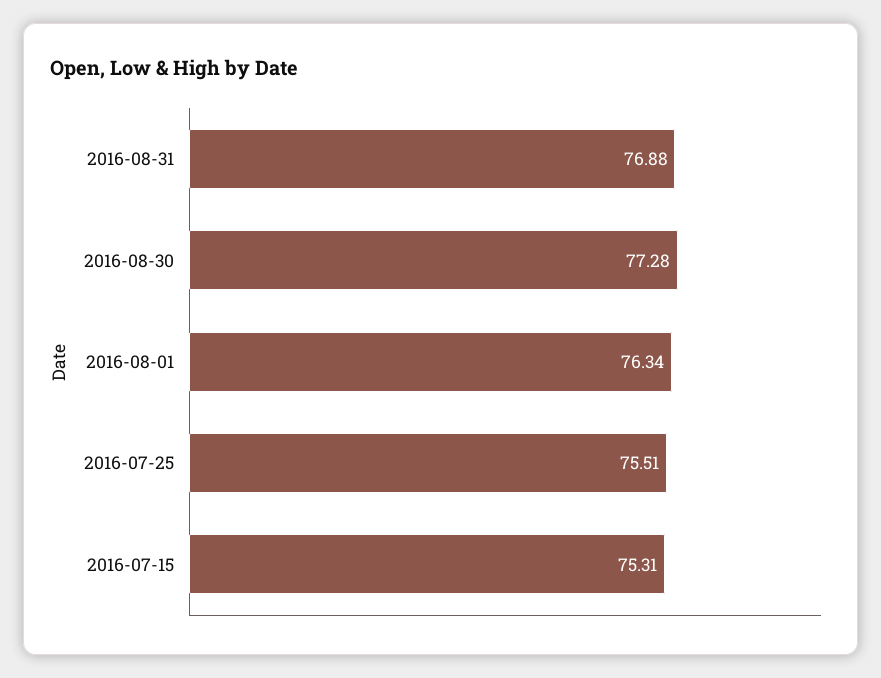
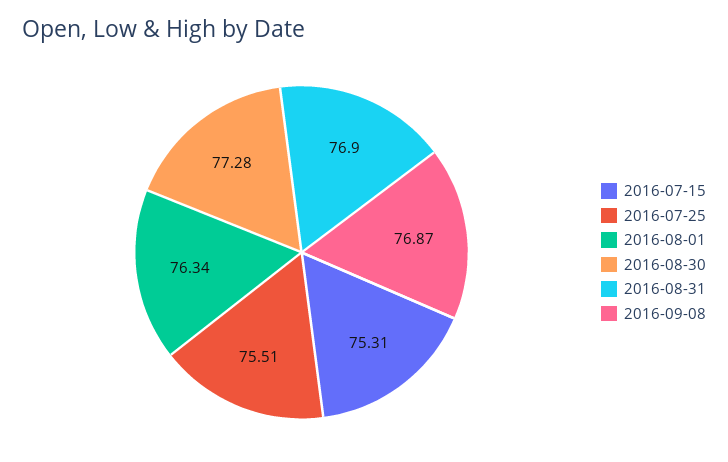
2016-08-31: 76.88 -> 76.9
2016-09-08: none -> 76.87

